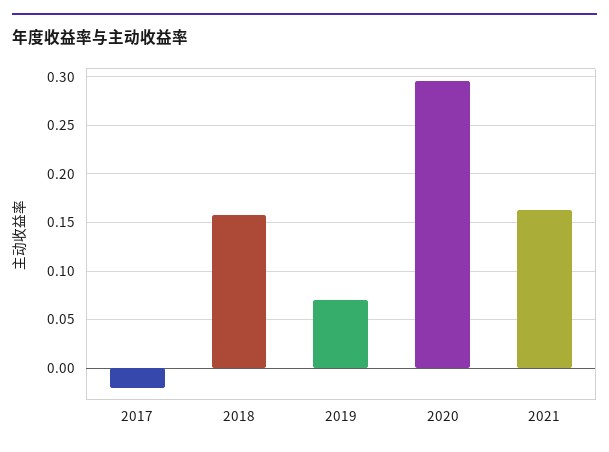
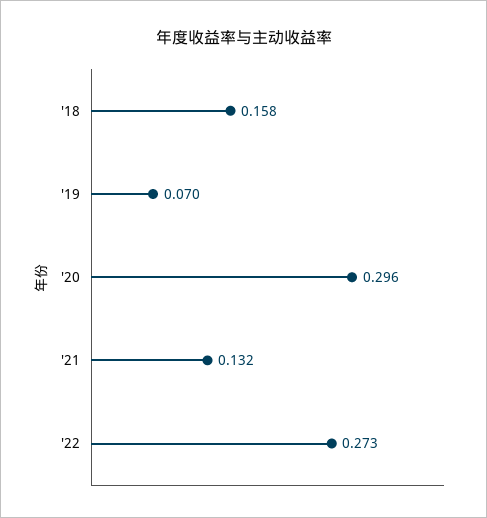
2017: -0.02 -> none
2021: 0.16 -> 0.132
'22: none -> 0.273

